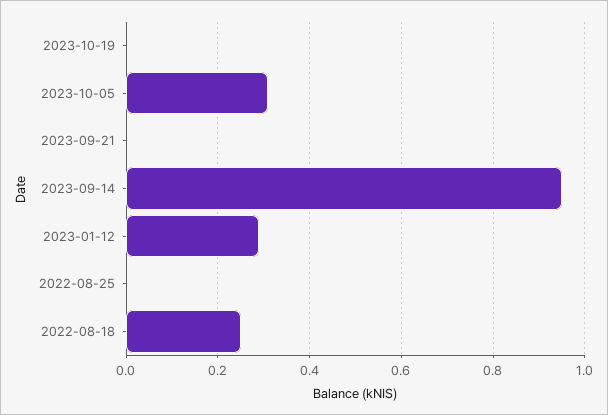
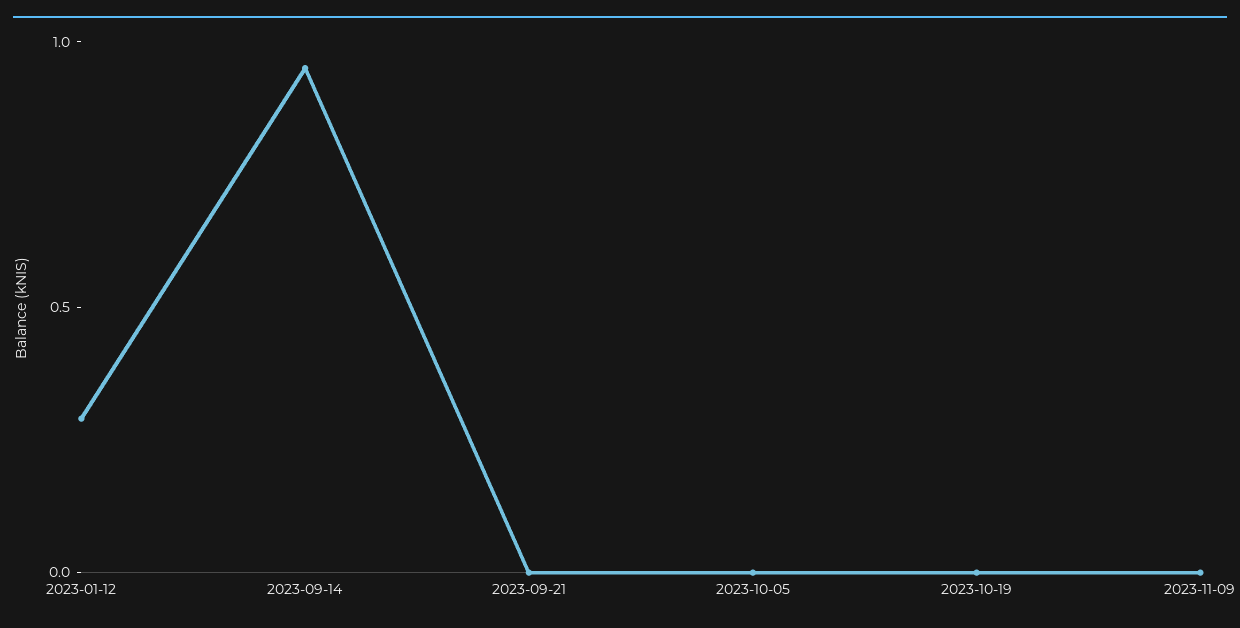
2023-10-05: 0.3 -> 0
2022-08-25: 0 -> none
2022-08-18: 0.25 -> none
2023-11-09: none -> 0

